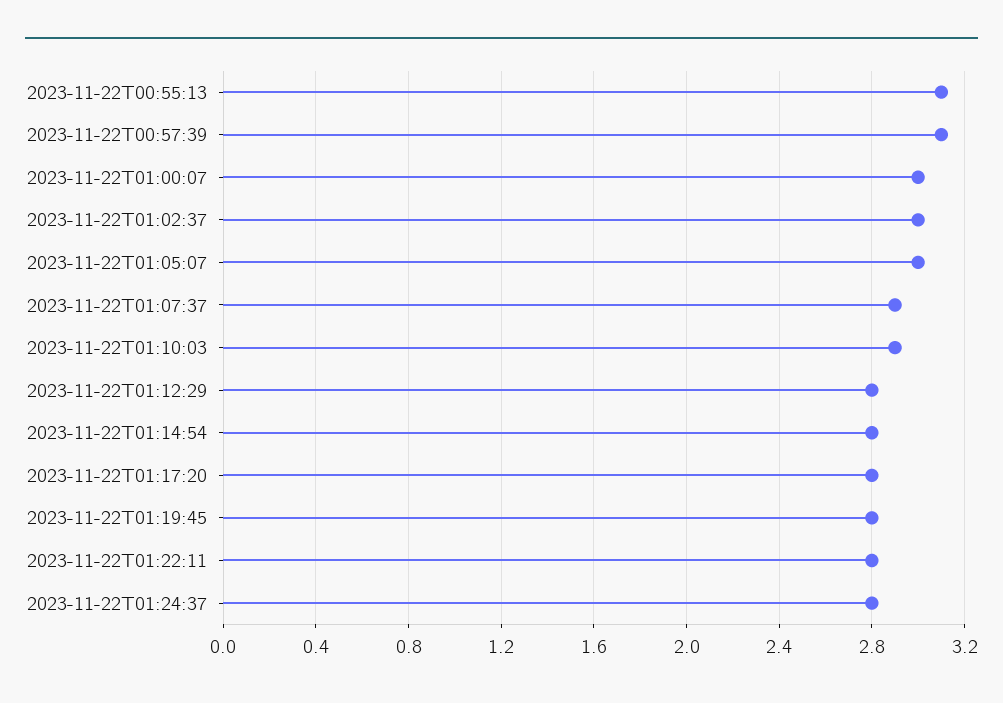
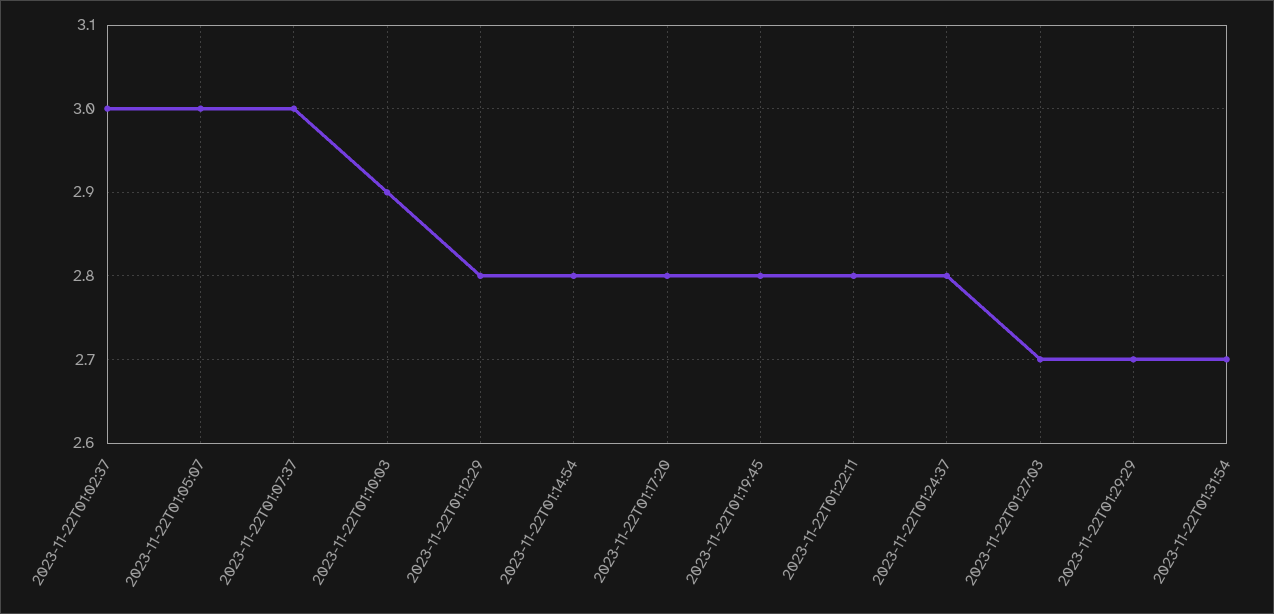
2023-11-22T00:55:13: 3.1 -> none
2023-11-22T00:57:39: 3.1 -> none
2023-11-22T01:00:07: 3 -> none
2023-11-22T01:07:37: 2.9 -> 3
2023-11-22T01:27:03: none -> 2.7
2023-11-22T01:29:29: none -> 2.7
2023-11-22T01:31:54: none -> 2.7

